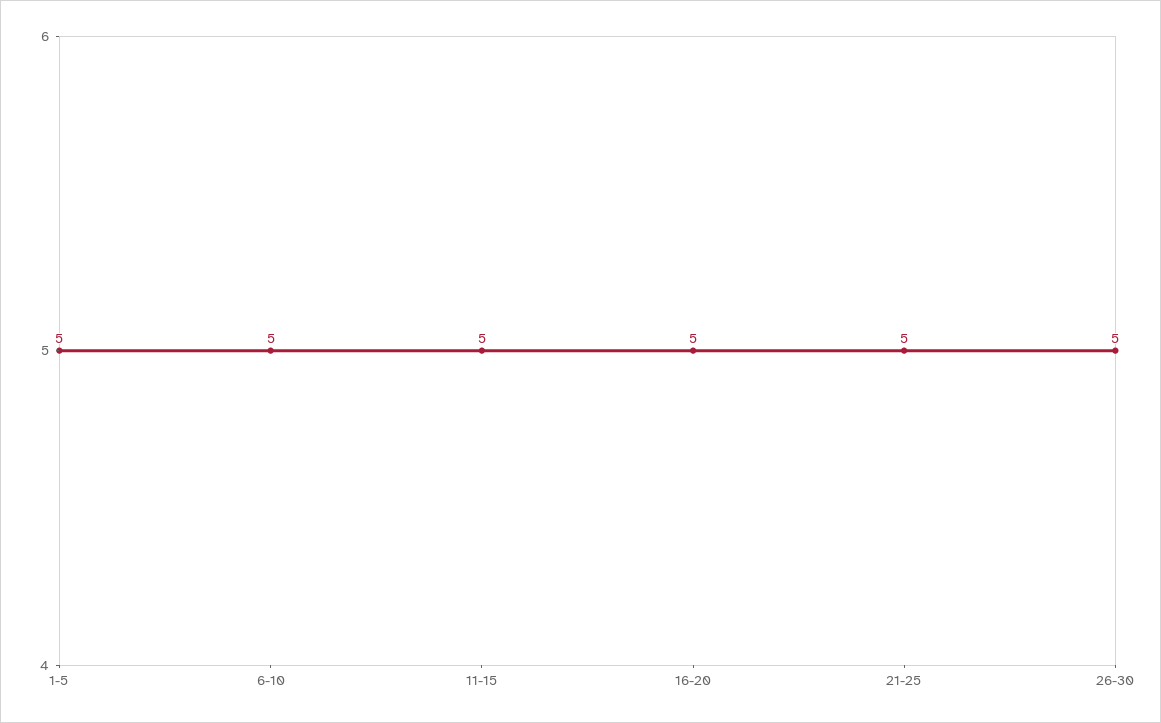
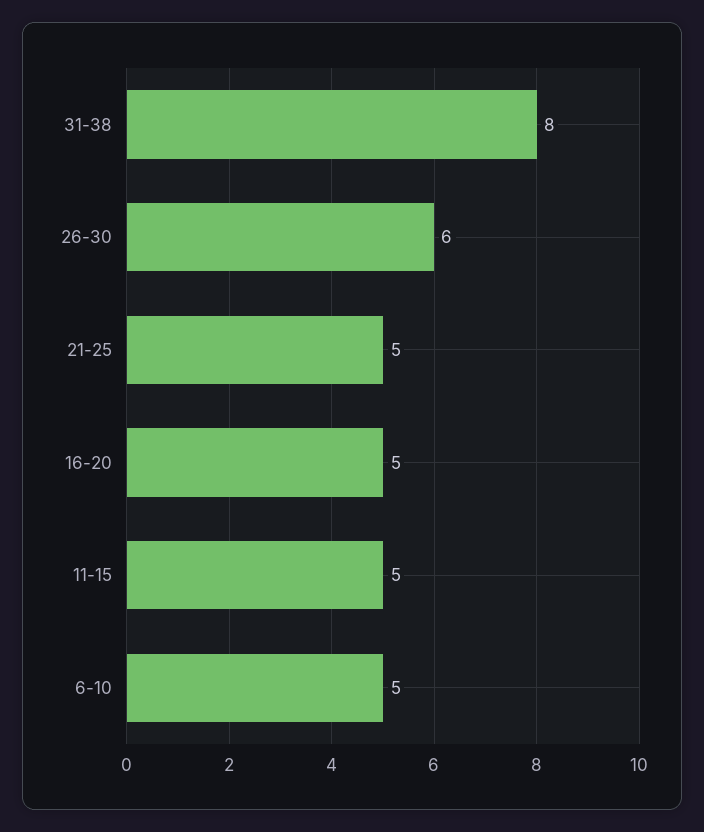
1-5: 5 -> none
26-30: 5 -> 6
31-38: none -> 8

